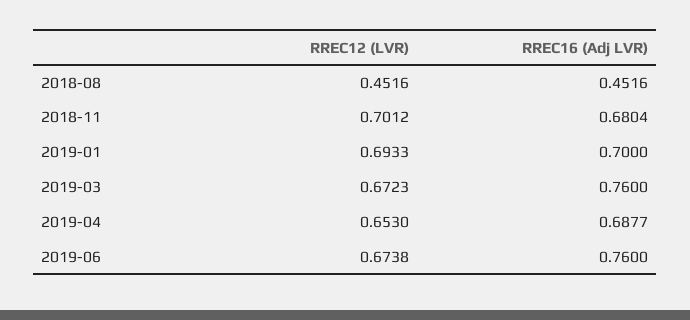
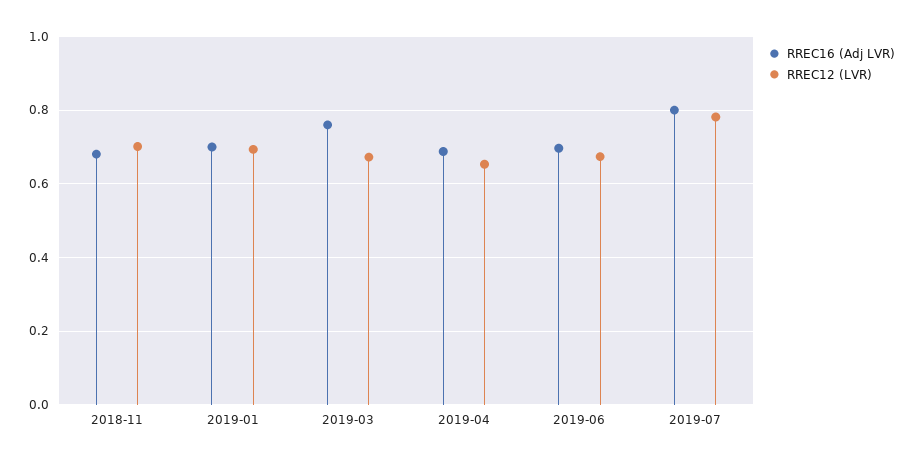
RREC12 (LVR), 2018-08: 0.4516 -> none
RREC16 (Adj LVR), 2018-08: 0.4516 -> none
RREC16 (Adj LVR), 2019-06: 0.76 -> 0.7
RREC16 (Adj LVR), 2019-07: none -> 0.8
RREC12 (LVR), 2019-07: none -> 0.78

